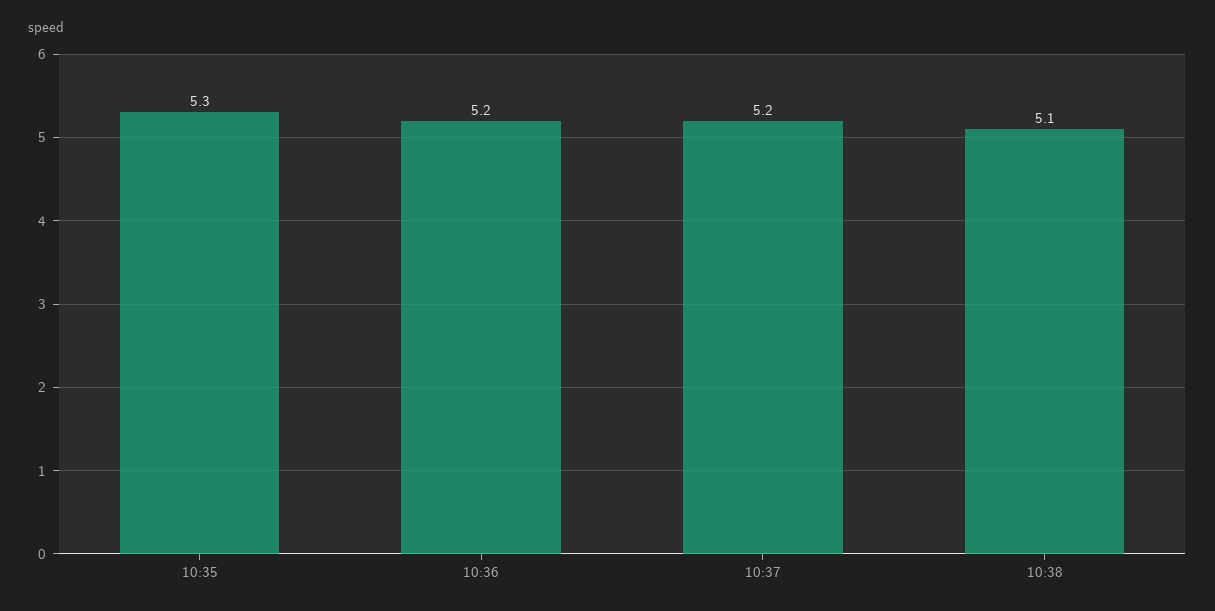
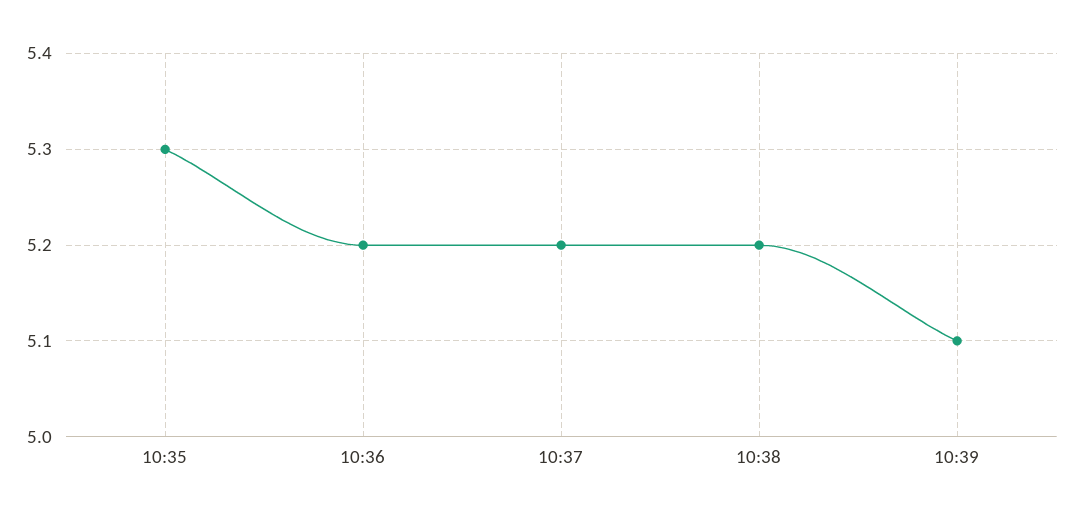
10:38: 5.1 -> 5.2
10:39: none -> 5.1

